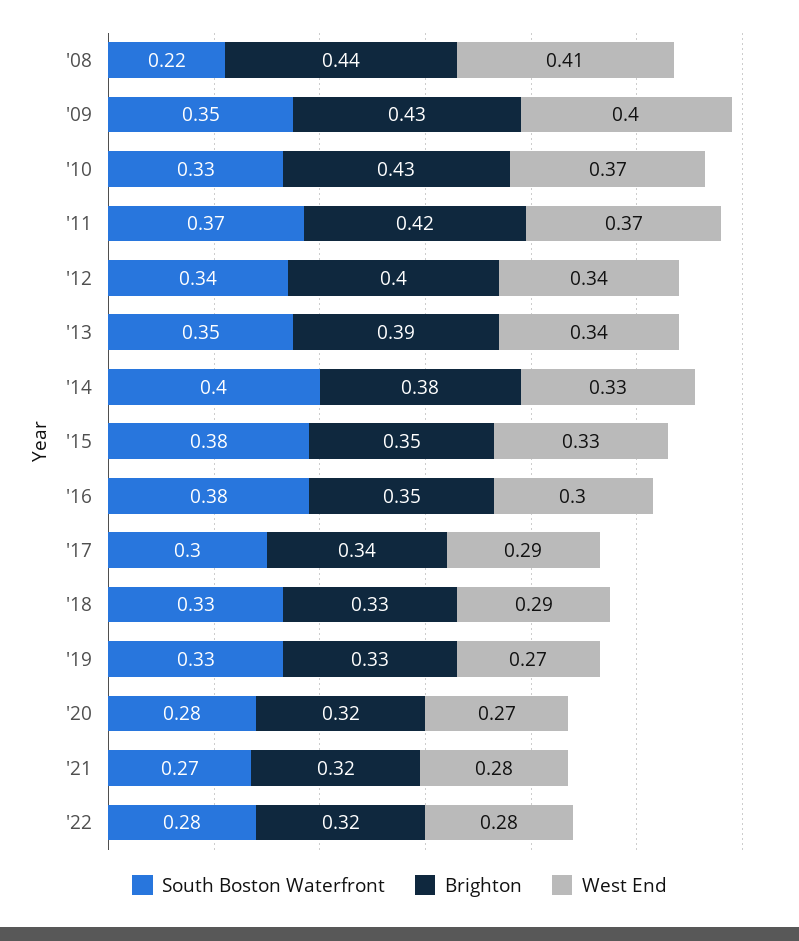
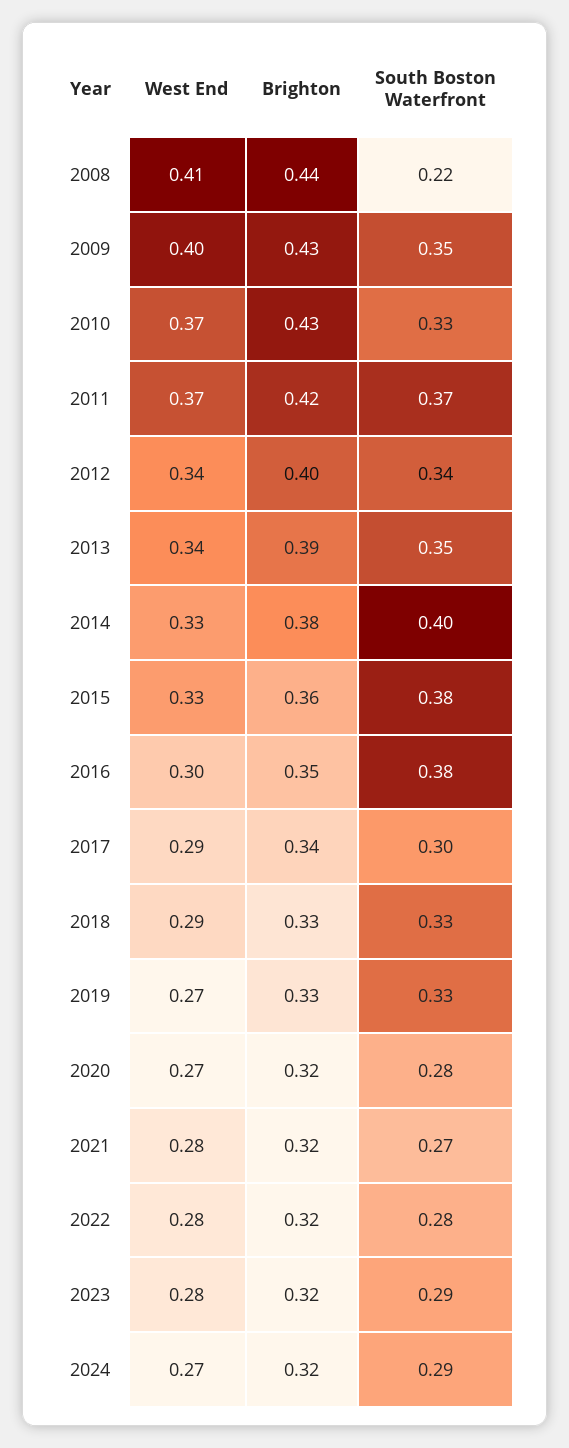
Brighton, '15: 0.35 -> 0.36
West End, 2023: none -> 0.28
Brighton, 2023: none -> 0.32
South Boston Waterfront, 2023: none -> 0.29
West End, 2024: none -> 0.27
Brighton, 2024: none -> 0.32
South Boston Waterfront, 2024: none -> 0.29

